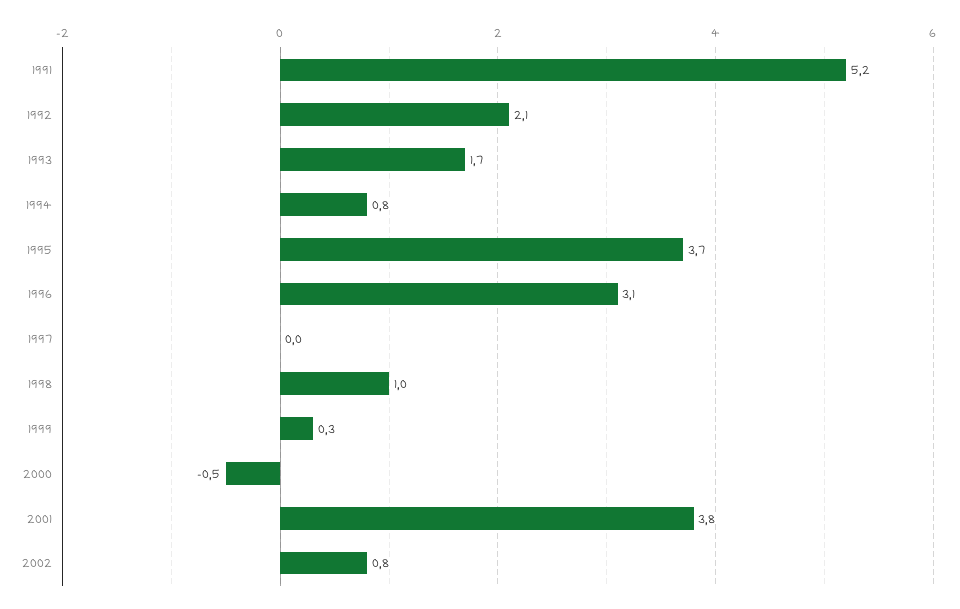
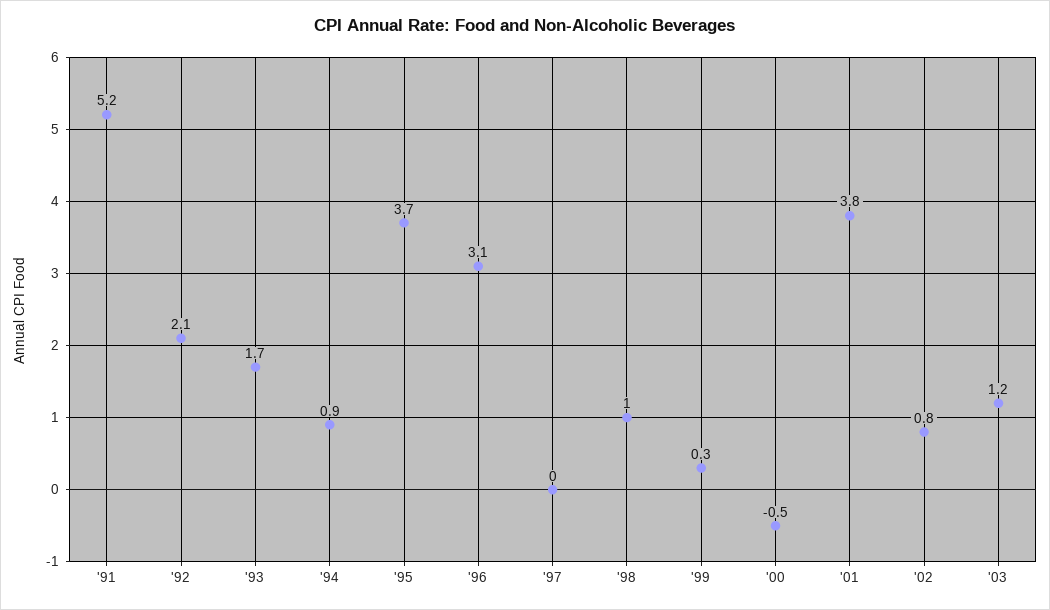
1994: 0.8 -> 0.9
'03: none -> 1.2

